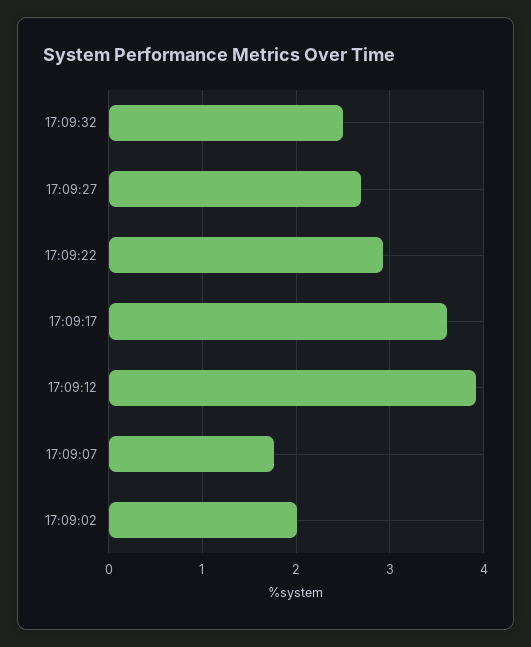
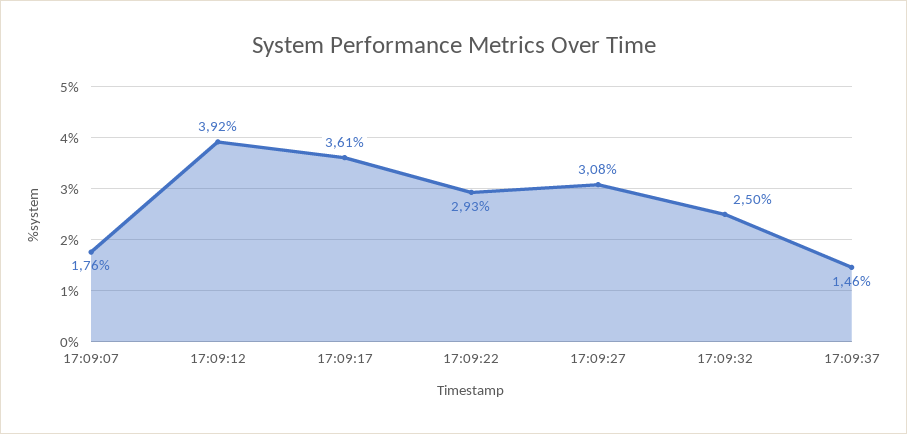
17:09:27: 2.7 -> 3.08
17:09:02: 2 -> none
17:09:37: none -> 1.46

